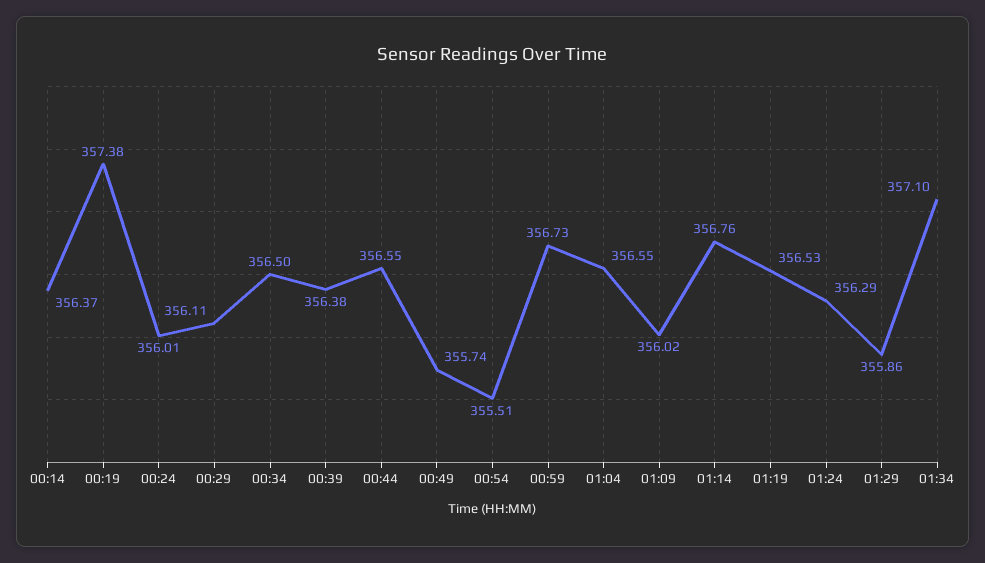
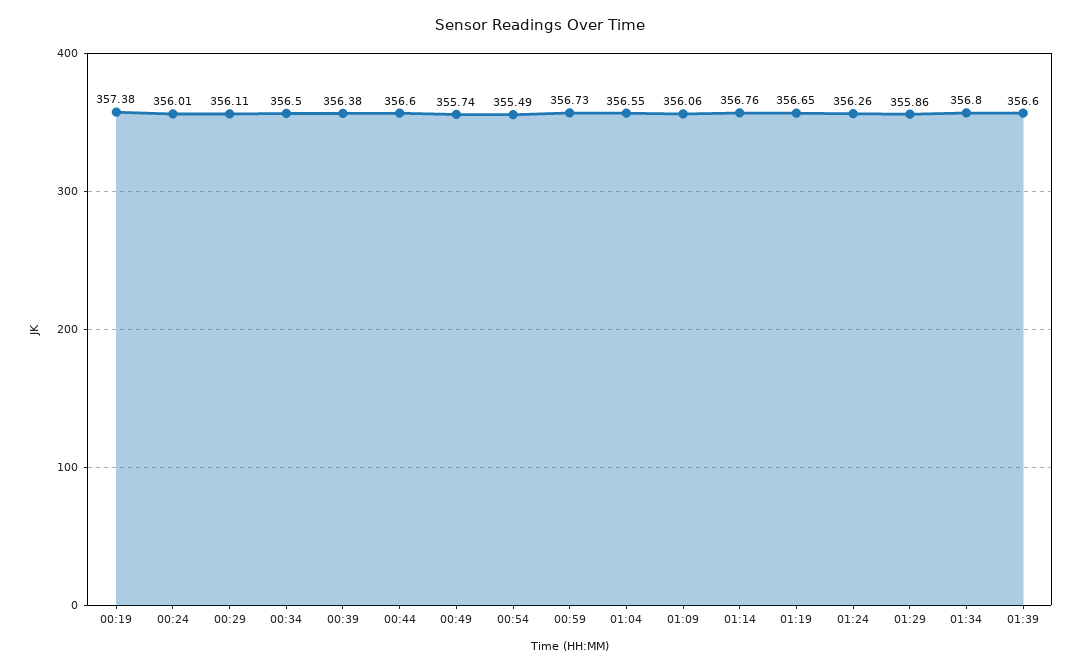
00:14: 356.37 -> none
00:44: 356.55 -> 356.6
00:54: 355.51 -> 355.49
01:09: 356.02 -> 356.06
01:19: 356.53 -> 356.65
01:24: 356.29 -> 356.26
01:34: 357.1 -> 356.8
01:39: none -> 356.6

